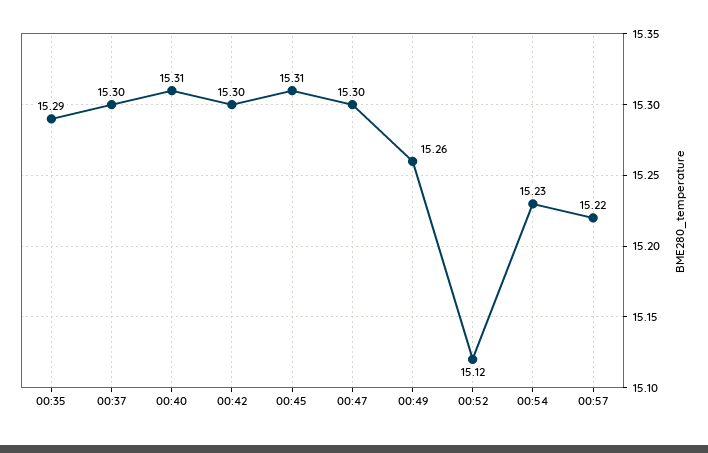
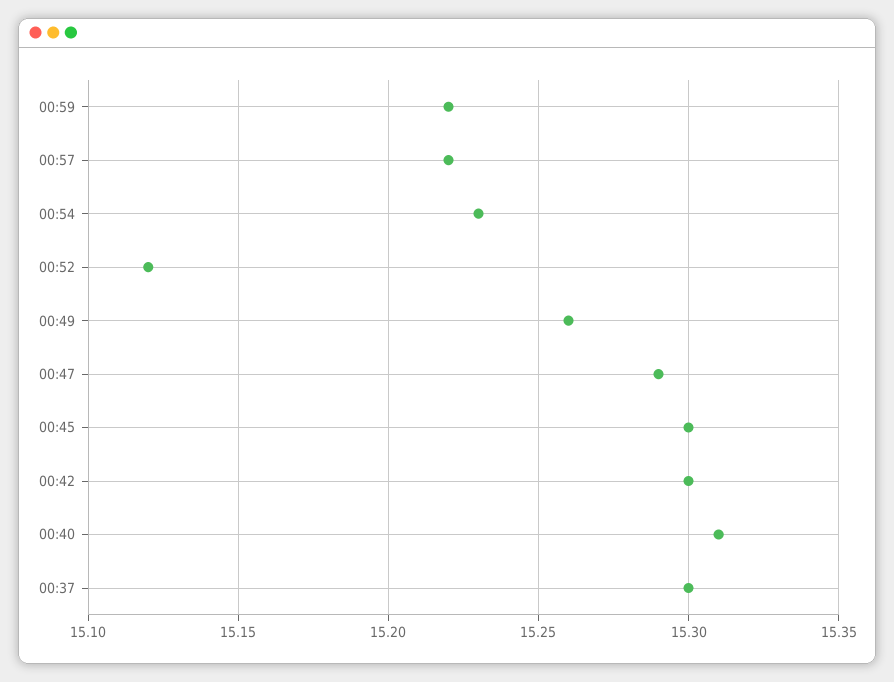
00:35: 15.29 -> none
00:45: 15.31 -> 15.3
00:47: 15.3 -> 15.29
00:59: none -> 15.22

